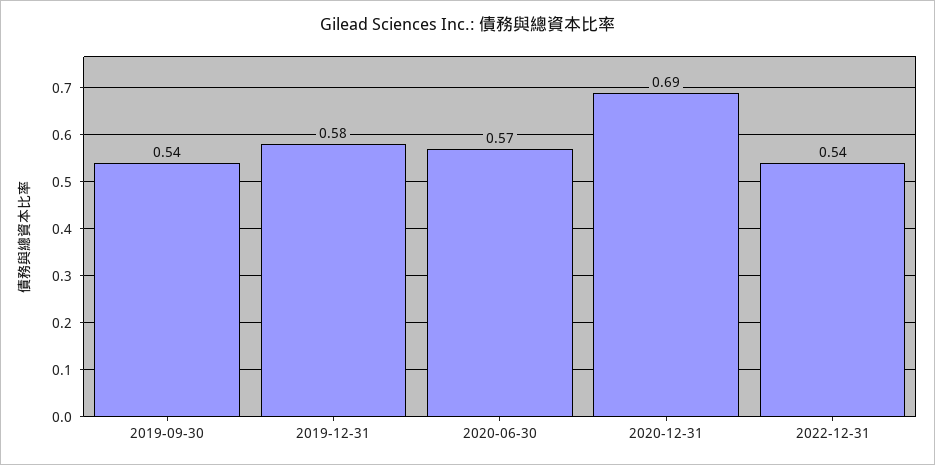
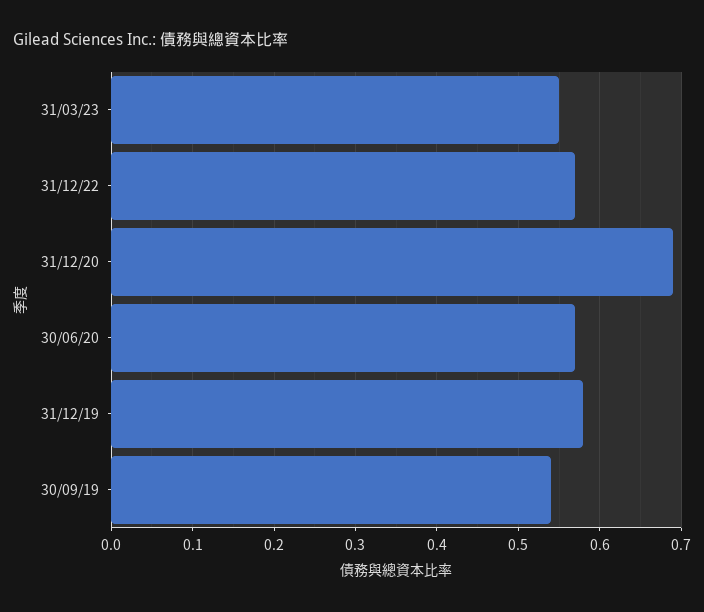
2022-12-31: 0.54 -> 0.57
31/03/23: none -> 0.55

